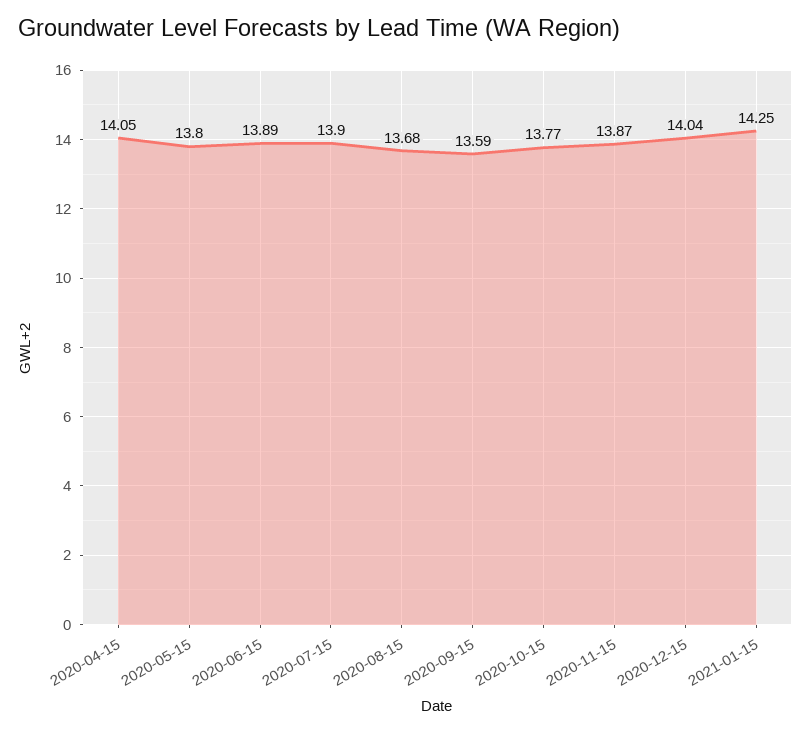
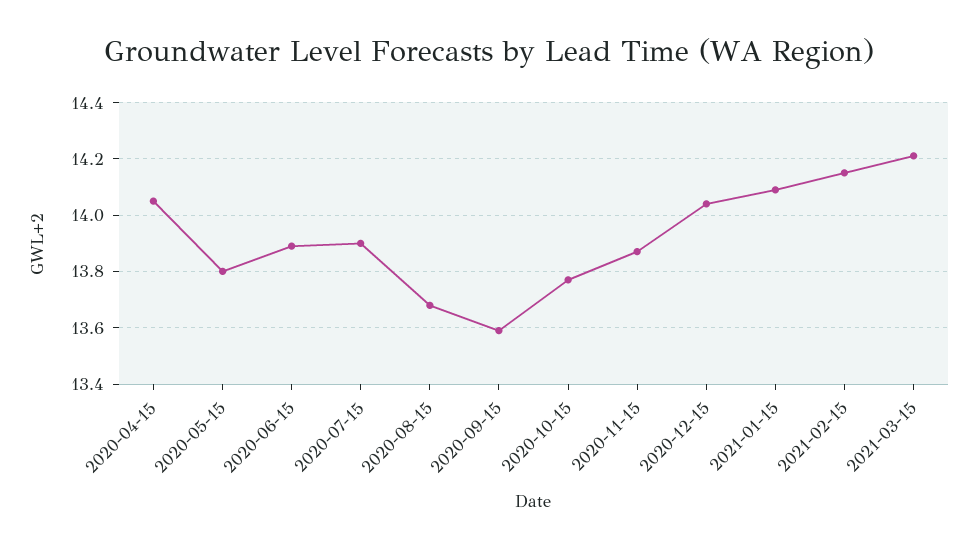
2021-01-15: 14.25 -> 14.1
2021-02-15: none -> 14.15
2021-03-15: none -> 14.2

